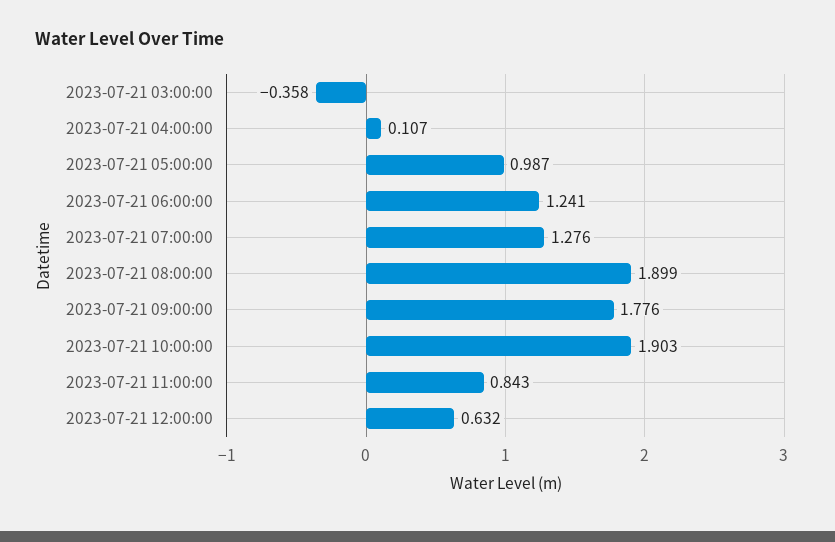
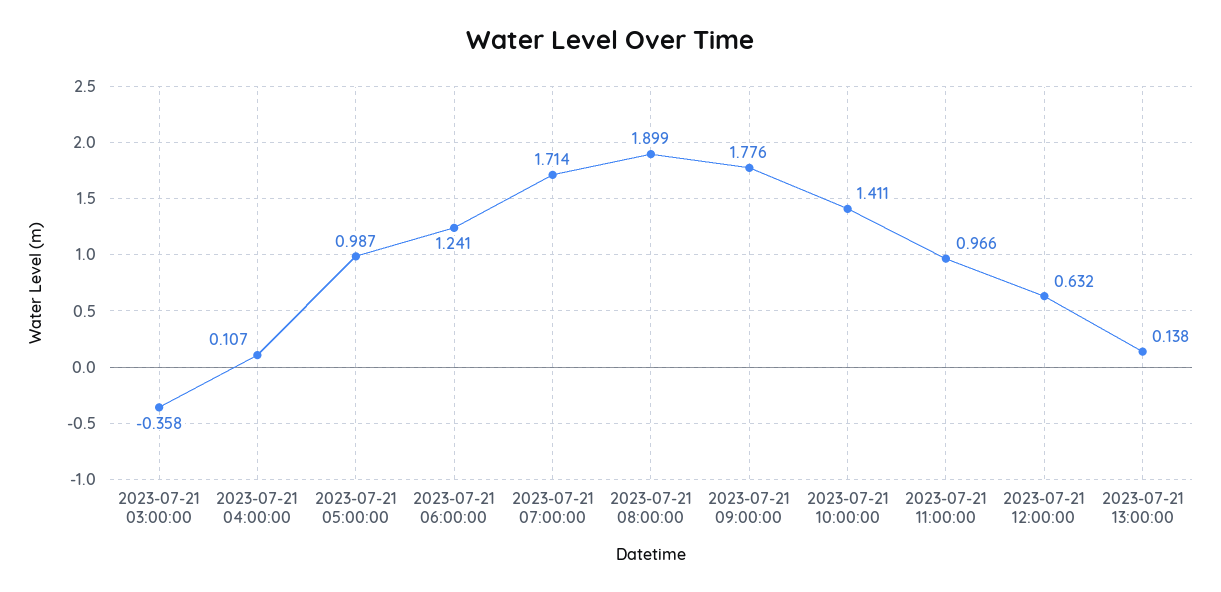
2023-07-21 07:00:00: 1.276 -> 1.714
2023-07-21 10:00:00: 1.903 -> 1.411
2023-07-21 11:00:00: 0.843 -> 0.966
2023-07-21 13:00:00: none -> 0.138

